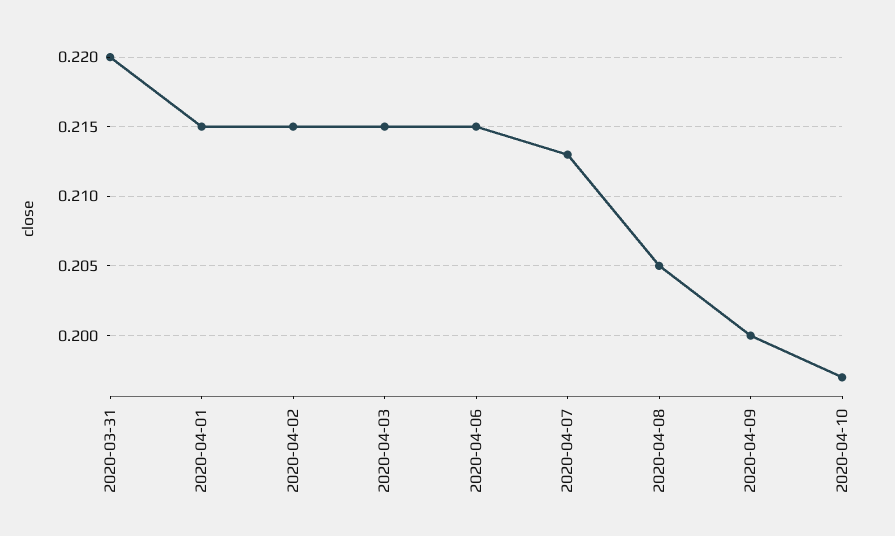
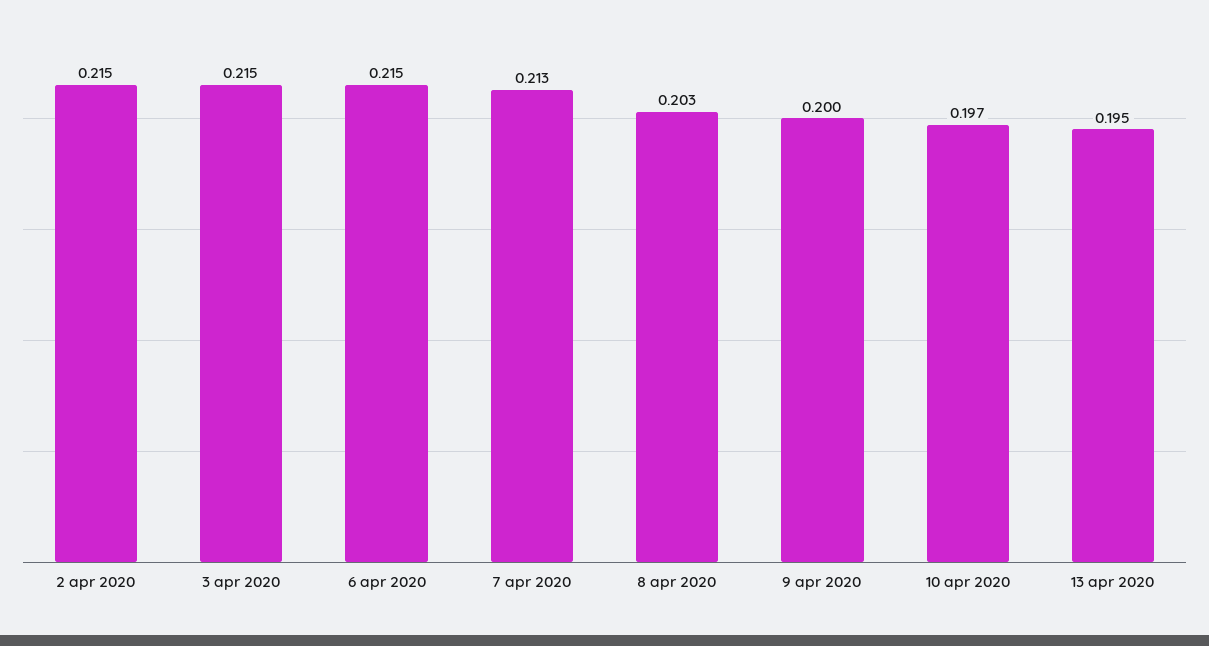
2020-03-31: 0.22 -> none
2020-04-01: 0.215 -> none
2020-04-08: 0.205 -> 0.203
13 apr 2020: none -> 0.195

